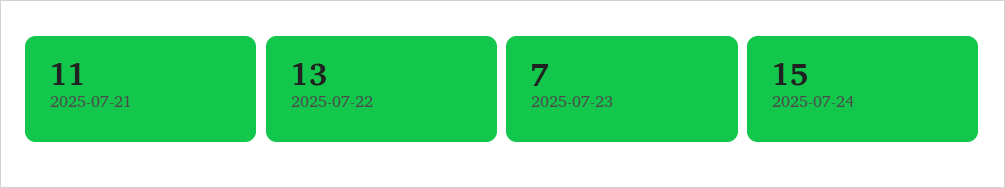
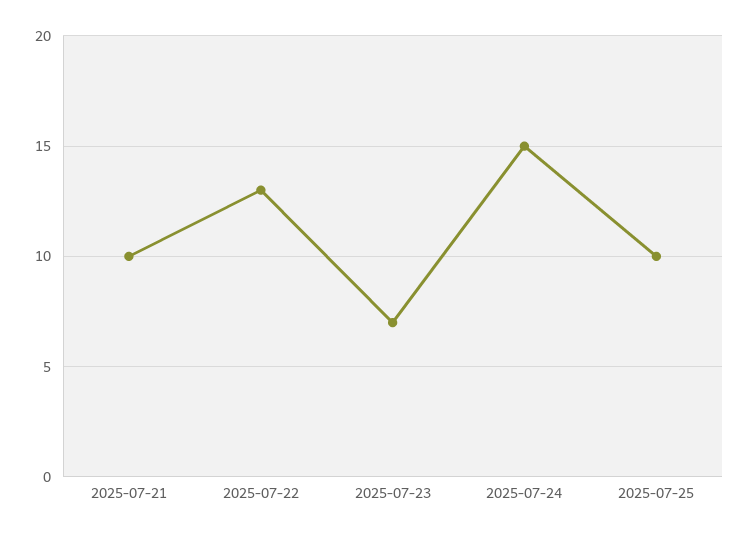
2025-07-21: 11 -> 10
2025-07-25: none -> 10

